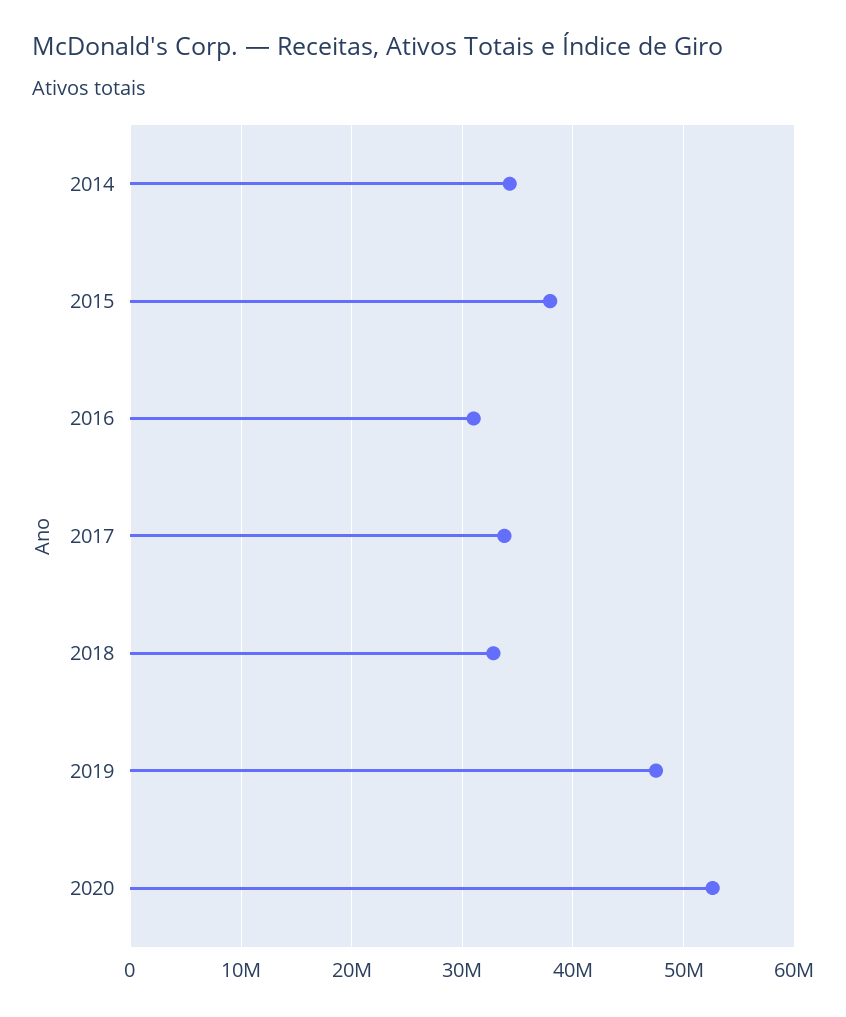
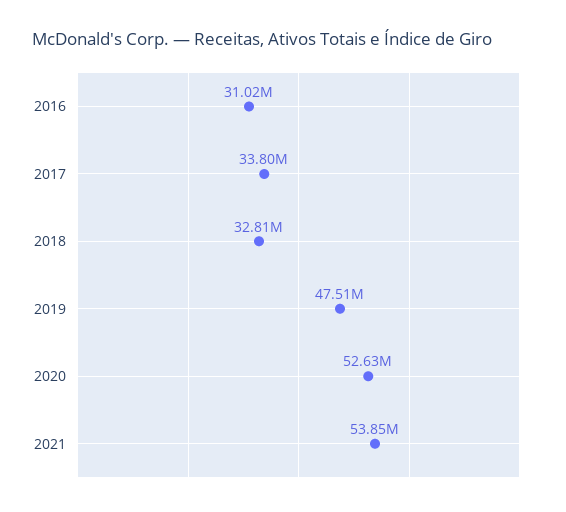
2014: 34000000 -> none
2015: 38000000 -> none
2021: none -> 53850000

